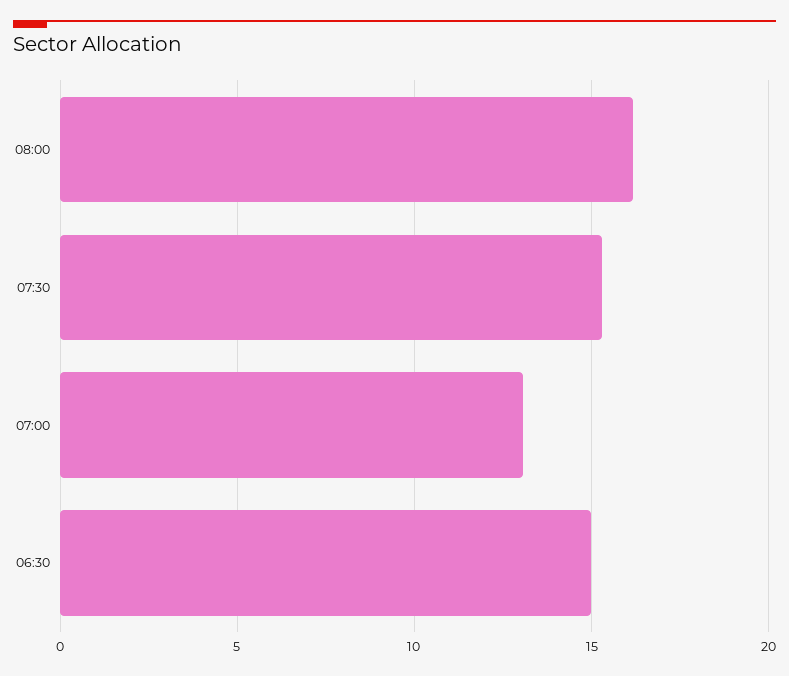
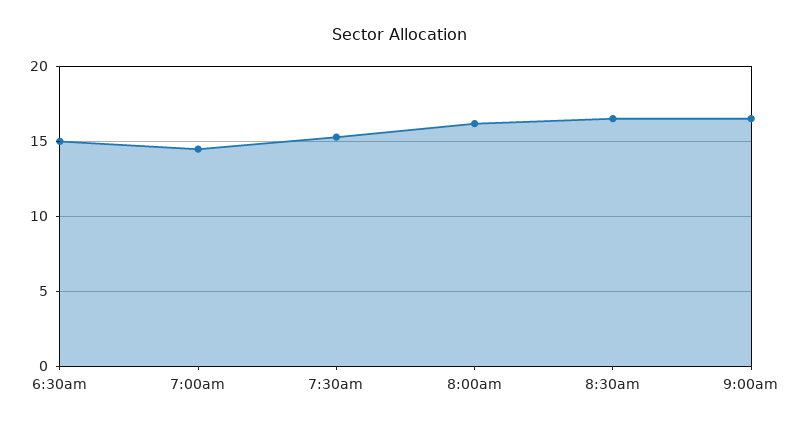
07:00: 13 -> 14.5
8:30am: none -> 16.5
9:00am: none -> 16.5

